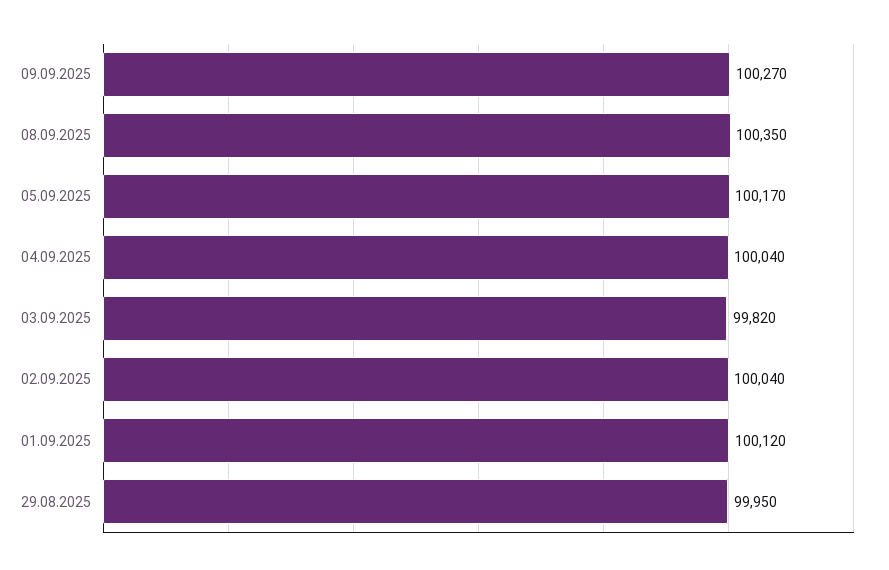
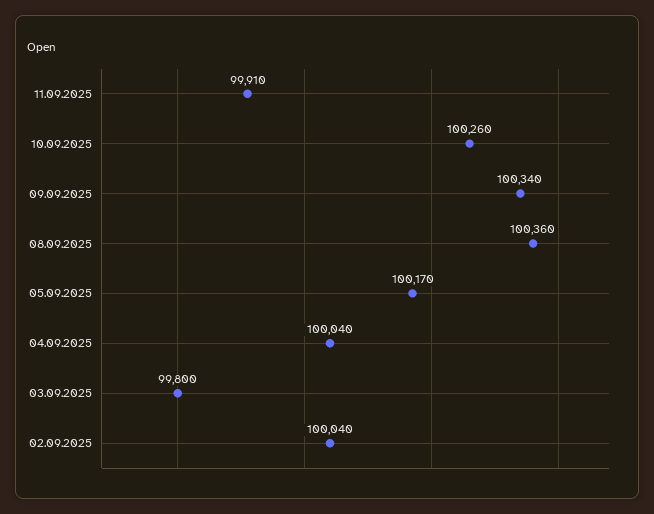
09.09.2025: 100270 -> 100340
08.09.2025: 100350 -> 100360
03.09.2025: 99820 -> 99800
01.09.2025: 100120 -> none
29.08.2025: 99950 -> none
11.09.2025: none -> 99910
10.09.2025: none -> 100260

